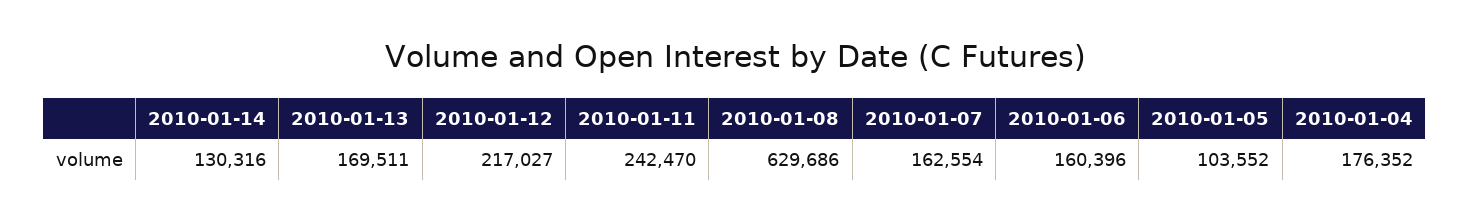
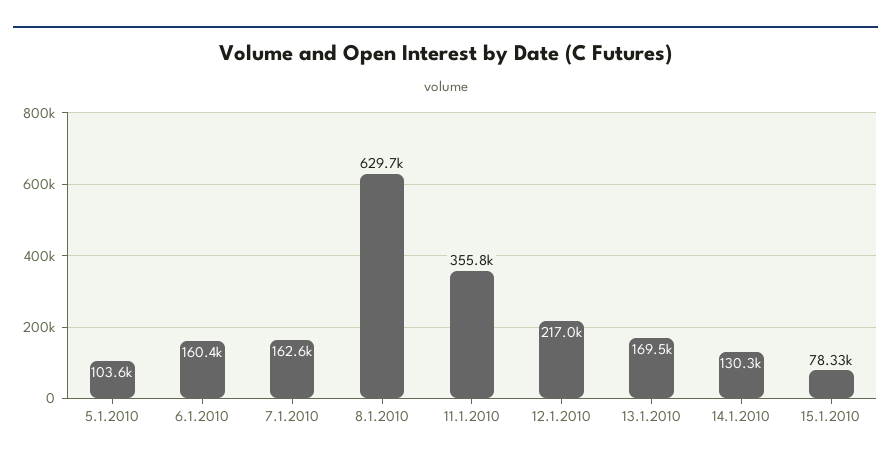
2010-01-11: 242470 -> 355800
2010-01-04: 176352 -> none
15.1.2010: none -> 78330

